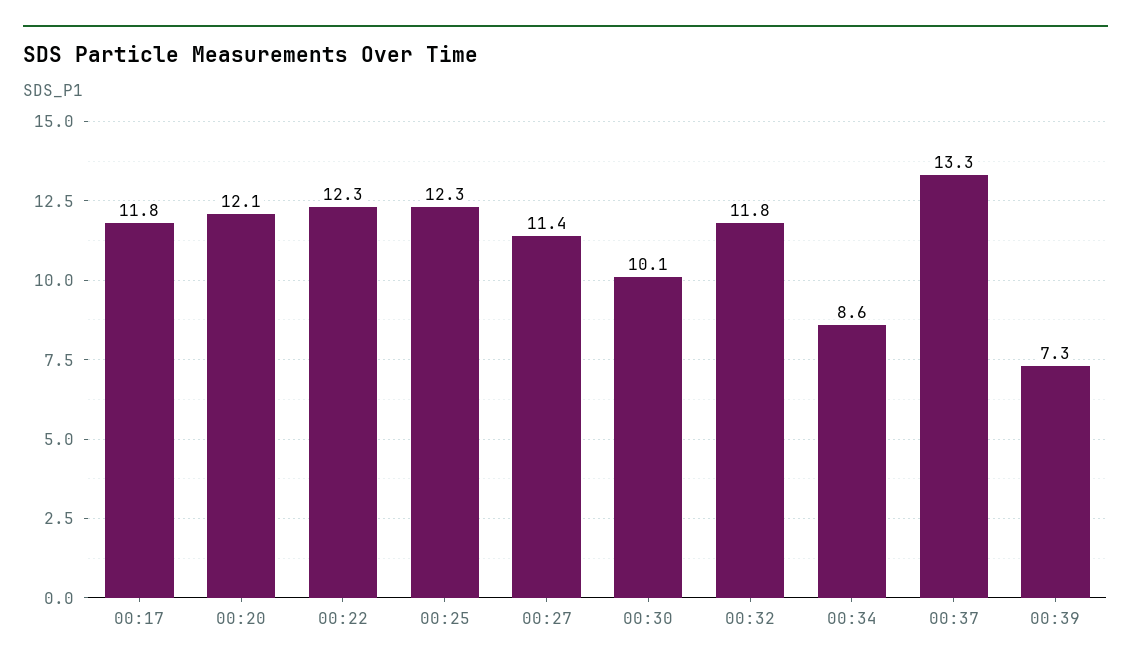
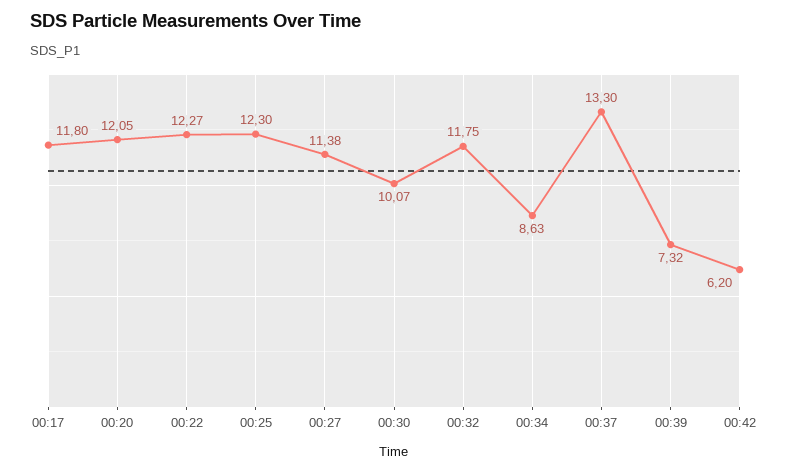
00:42: none -> 6.2

